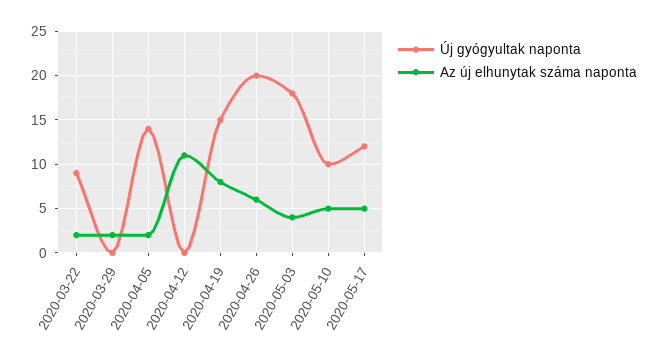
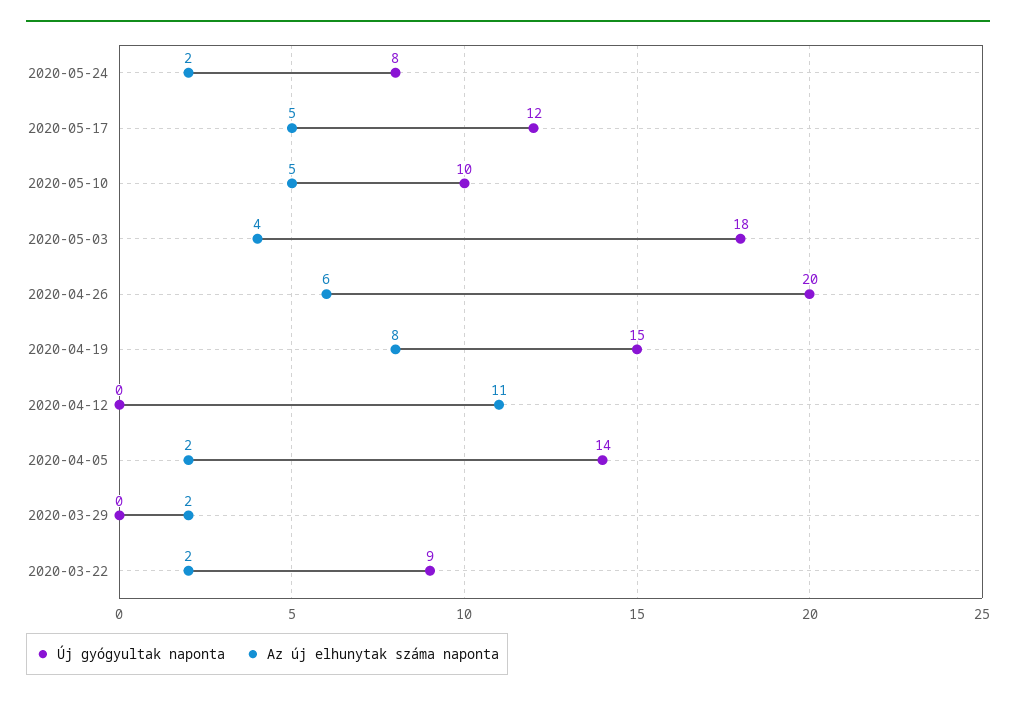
Új gyógyultak naponta, 2020-05-24: none -> 8
Az új elhunytak száma naponta, 2020-05-24: none -> 2

